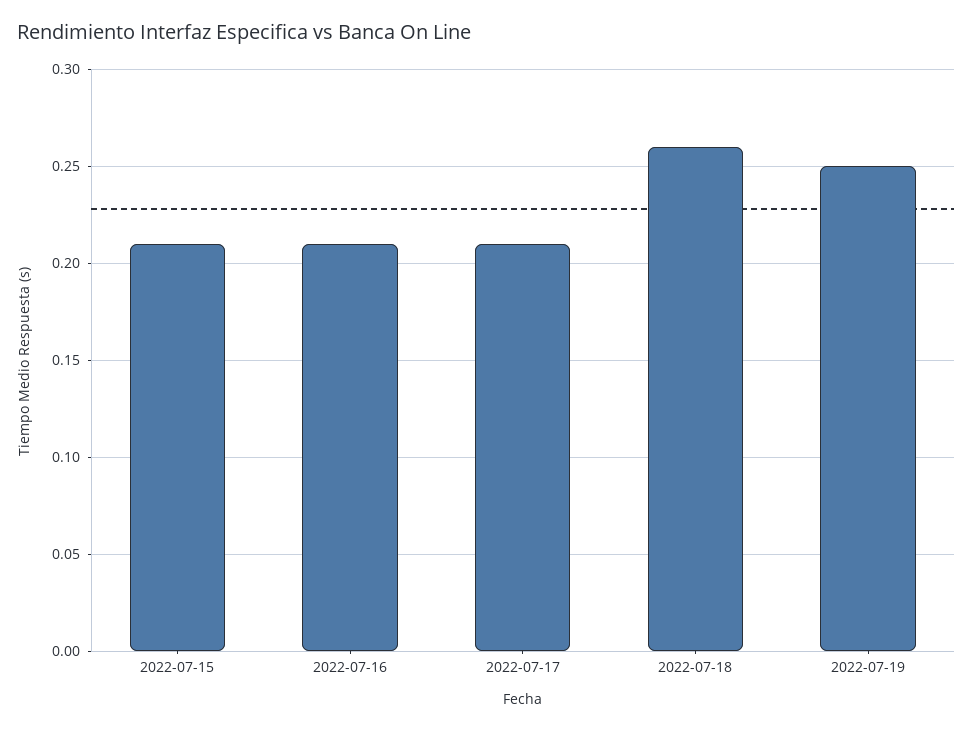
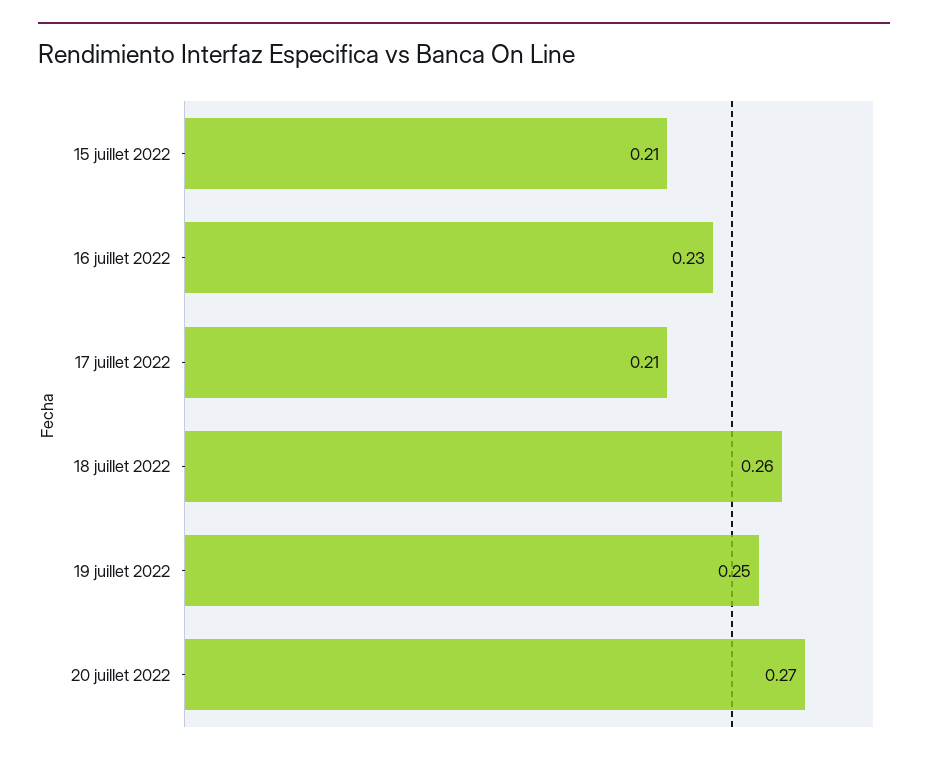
2022-07-16: 0.21 -> 0.23
20 juillet 2022: none -> 0.27

